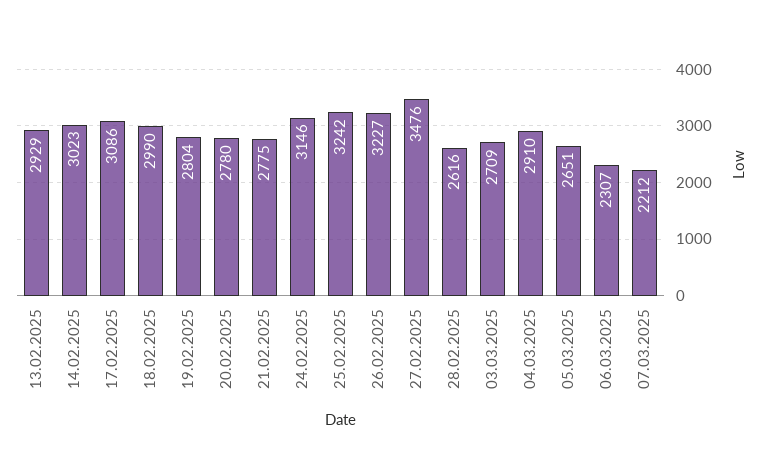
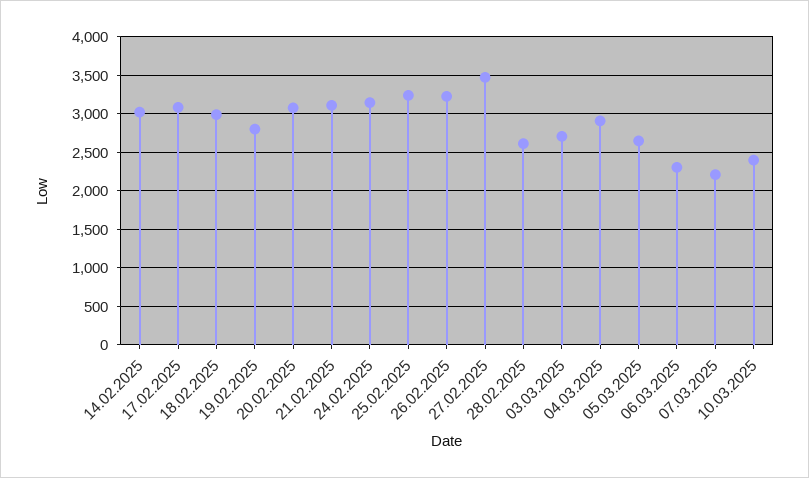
13.02.2025: 2929 -> none
20.02.2025: 2780 -> 3100
21.02.2025: 2775 -> 3100
10.03.2025: none -> 2400

